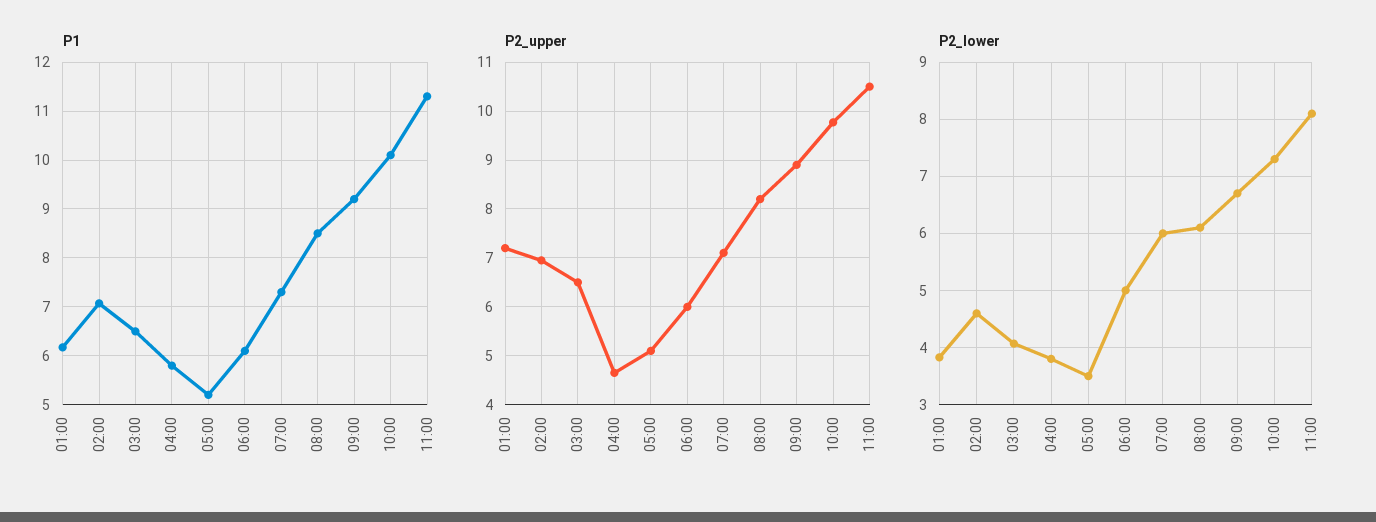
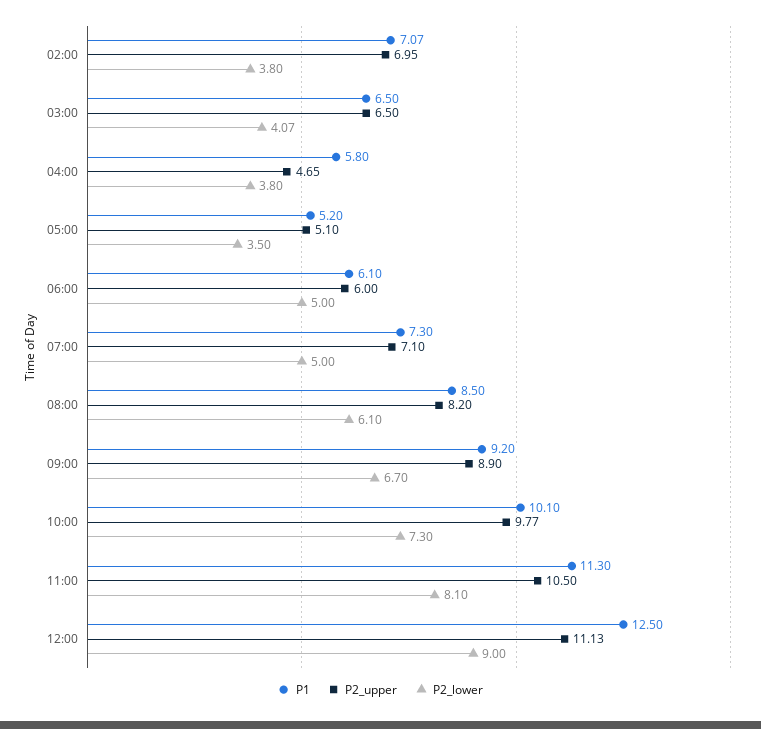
P1, 01:00: 6.2 -> none
P2_upper, 01:00: 7.2 -> none
P2_lower, 01:00: 3.8 -> none
P2_lower, 02:00: 4.6 -> 3.8
P2_lower, 07:00: 6 -> 5
P1, 12:00: none -> 12.5
P2_upper, 12:00: none -> 11.13
P2_lower, 12:00: none -> 9

